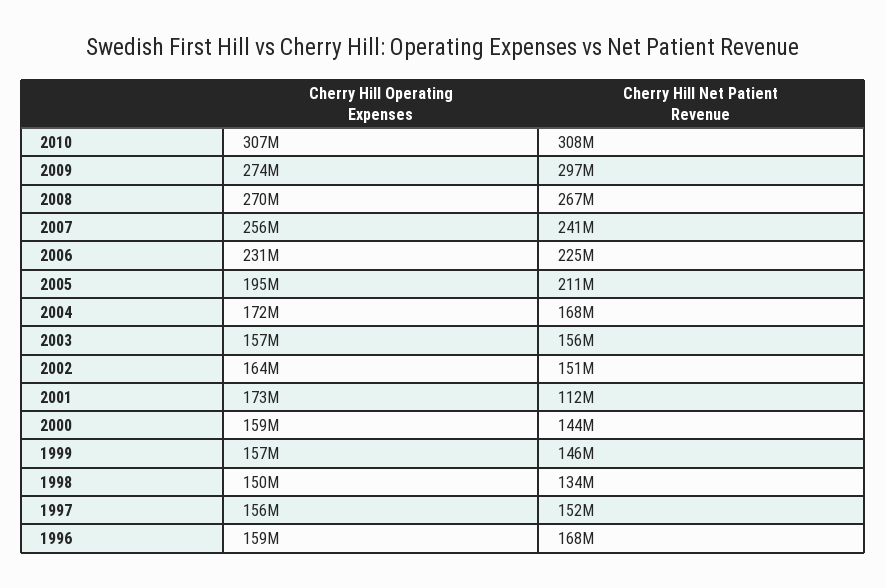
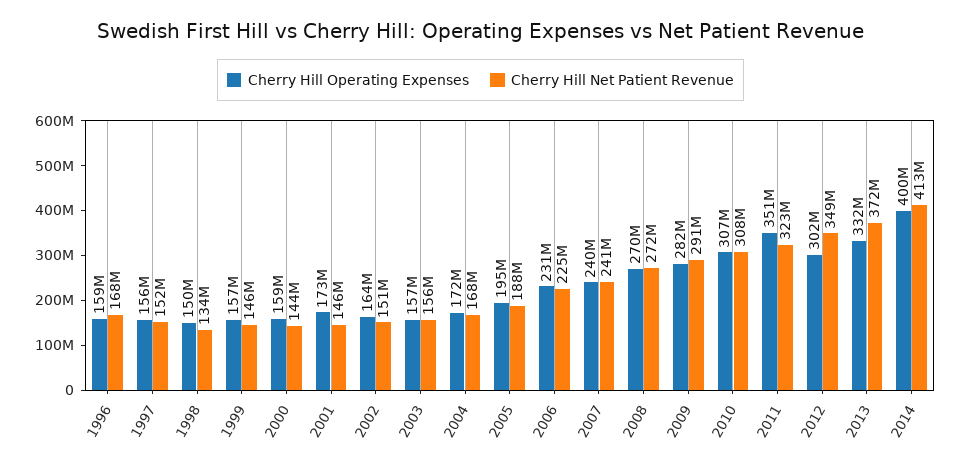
Cherry Hill Operating Expenses, 2009: 274000000 -> 282000000
Cherry Hill Net Patient Revenue, 2009: 297000000 -> 291000000
Cherry Hill Net Patient Revenue, 2008: 267000000 -> 272000000
Cherry Hill Operating Expenses, 2007: 256000000 -> 240000000
Cherry Hill Net Patient Revenue, 2005: 211000000 -> 188000000
Cherry Hill Net Patient Revenue, 2001: 112000000 -> 146000000
Cherry Hill Operating Expenses, 2011: none -> 351000000
Cherry Hill Net Patient Revenue, 2011: none -> 323000000
Cherry Hill Operating Expenses, 2012: none -> 302000000
Cherry Hill Net Patient Revenue, 2012: none -> 349000000
Cherry Hill Operating Expenses, 2013: none -> 332000000
Cherry Hill Net Patient Revenue, 2013: none -> 372000000
Cherry Hill Operating Expenses, 2014: none -> 400000000
Cherry Hill Net Patient Revenue, 2014: none -> 413000000

